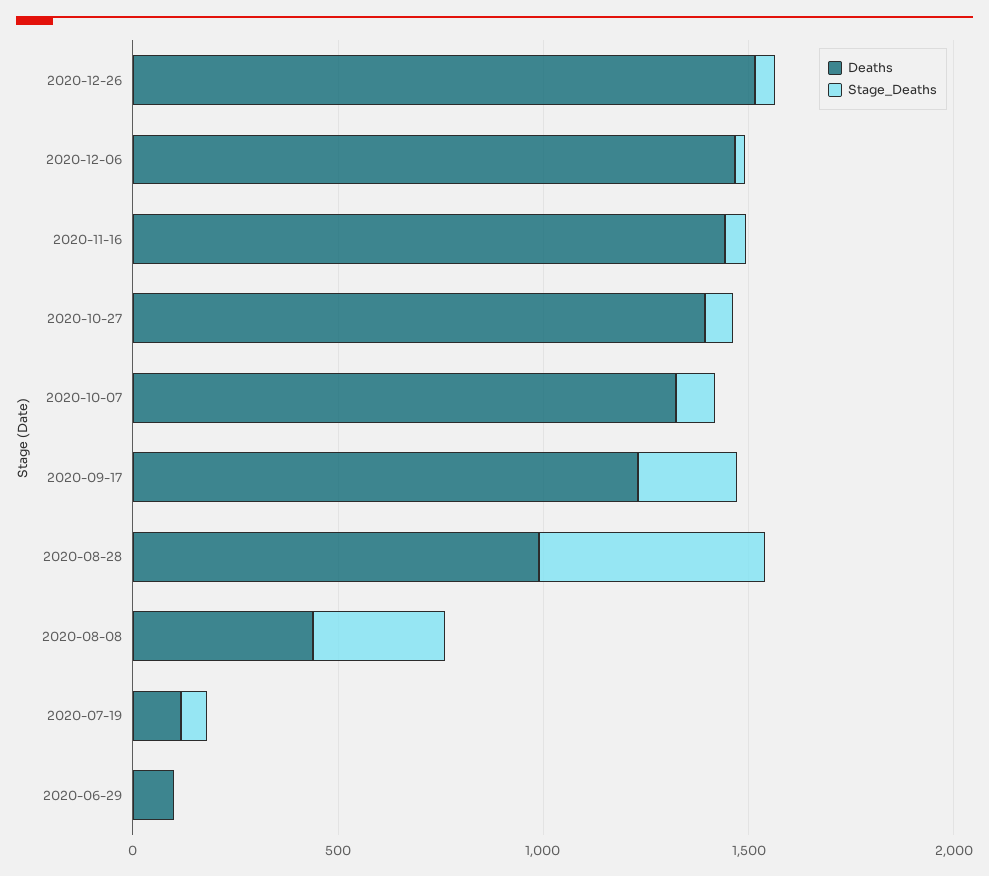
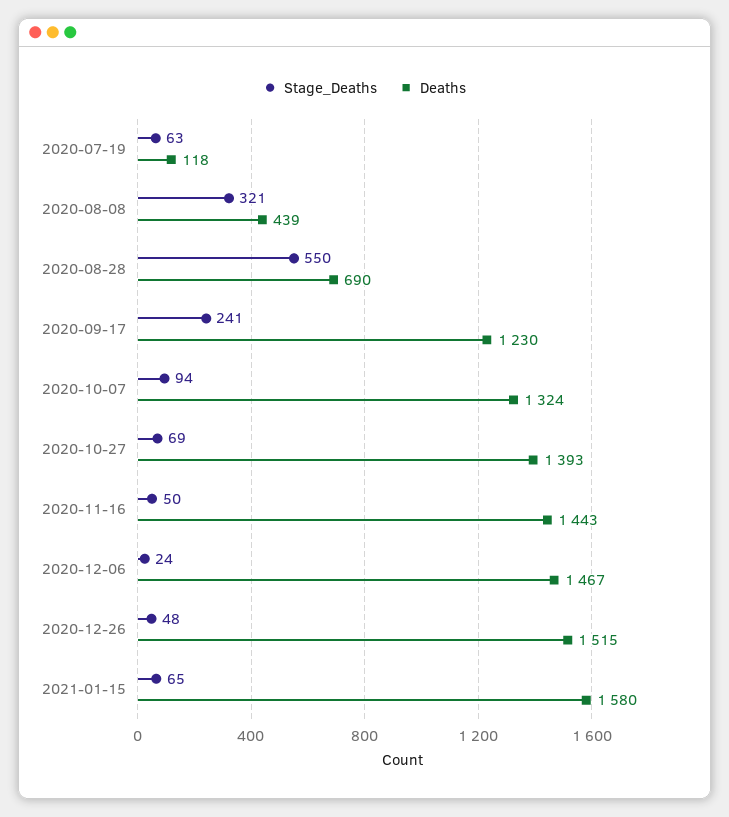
Deaths, 2020-08-28: 1000 -> 690
Deaths, 2020-06-29: 100 -> none
Stage_Deaths, 2020-06-29: 0 -> none
Stage_Deaths, 2021-01-15: none -> 65
Deaths, 2021-01-15: none -> 1580

